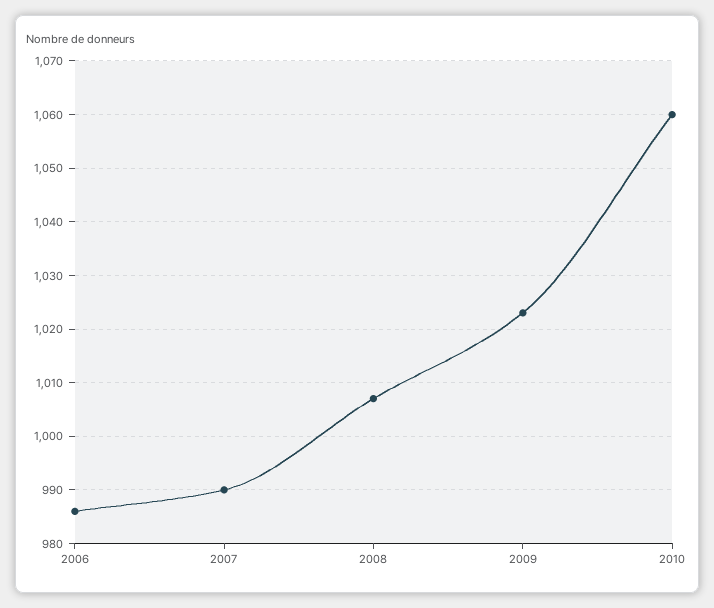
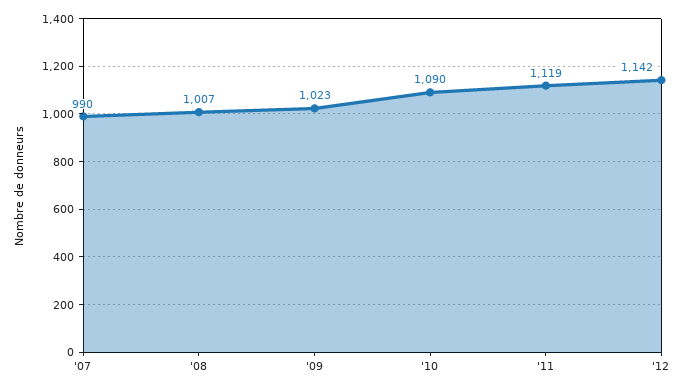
2006: 985 -> none
2010: 1060 -> 1090
'11: none -> 1119
'12: none -> 1142

